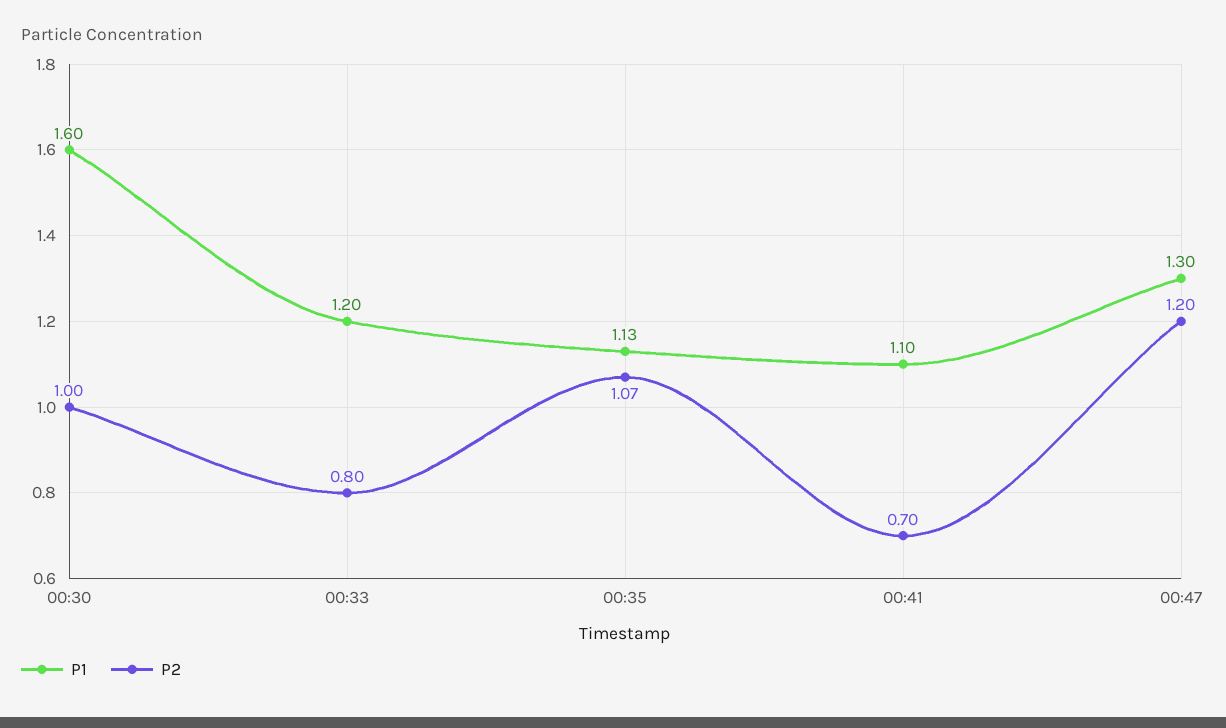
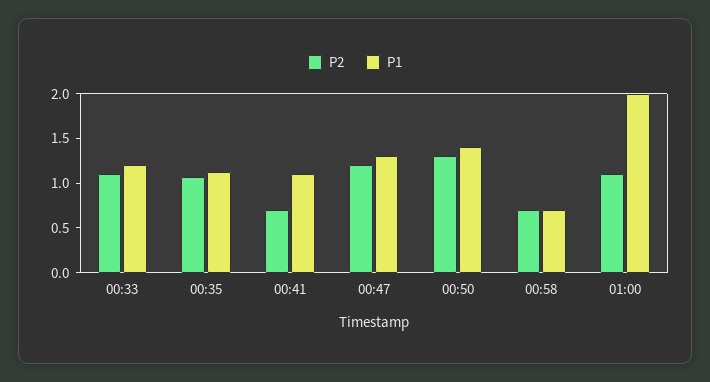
P1, 00:30: 1.6 -> none
P2, 00:30: 1 -> none
P2, 00:33: 0.8 -> 1.1
P2, 00:50: none -> 1.3
P1, 00:50: none -> 1.4
P2, 00:58: none -> 0.7
P1, 00:58: none -> 0.7
P2, 01:00: none -> 1.1
P1, 01:00: none -> 2

